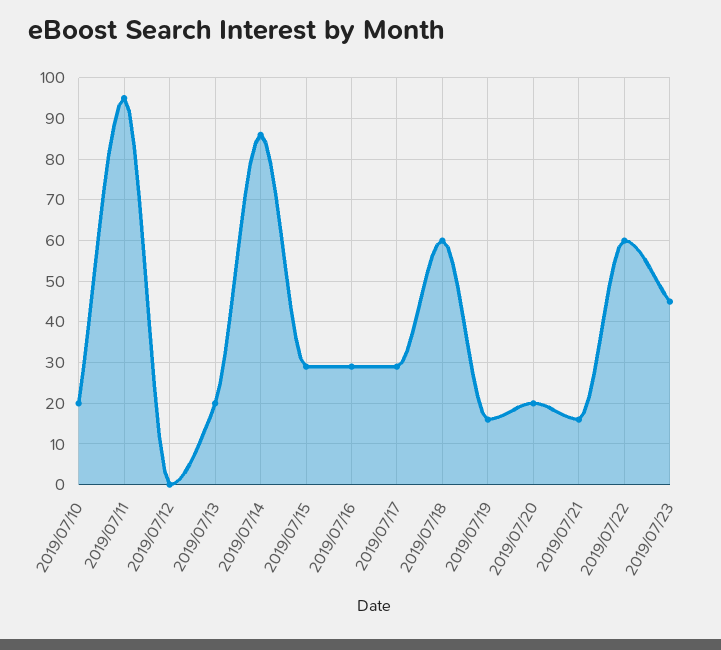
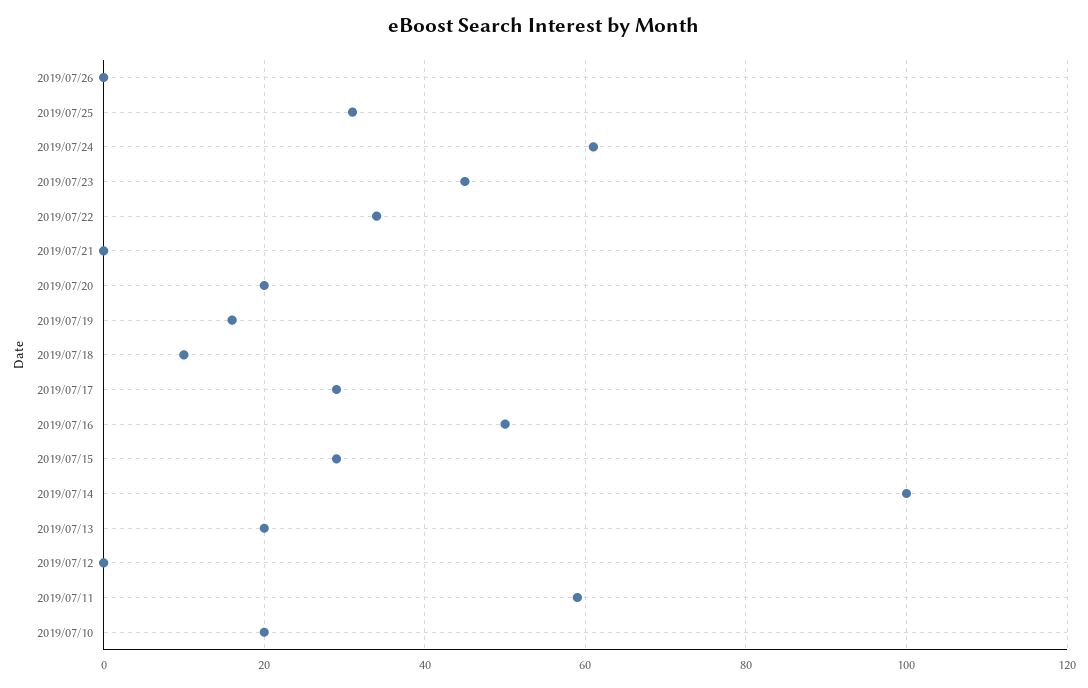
2019/07/11: 95 -> 60
2019/07/14: 85 -> 100
2019/07/16: 30 -> 50
2019/07/18: 60 -> 10
2019/07/21: 15 -> 0
2019/07/22: 60 -> 35
2019/07/26: none -> 0
2019/07/25: none -> 30
2019/07/24: none -> 60

